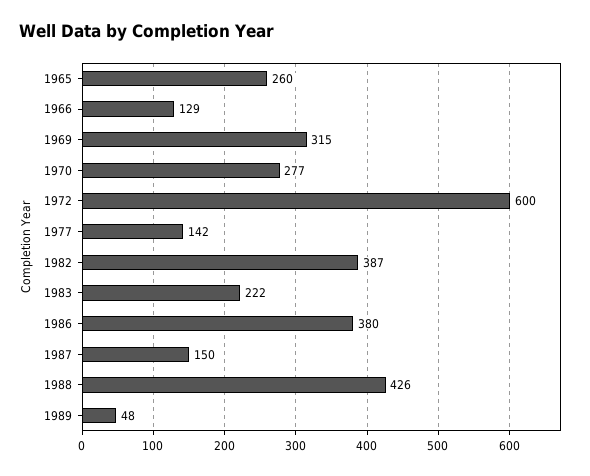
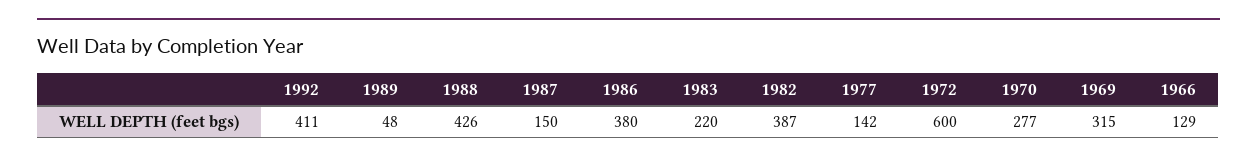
1965: 260 -> none
1983: 222 -> 220
1992: none -> 411

